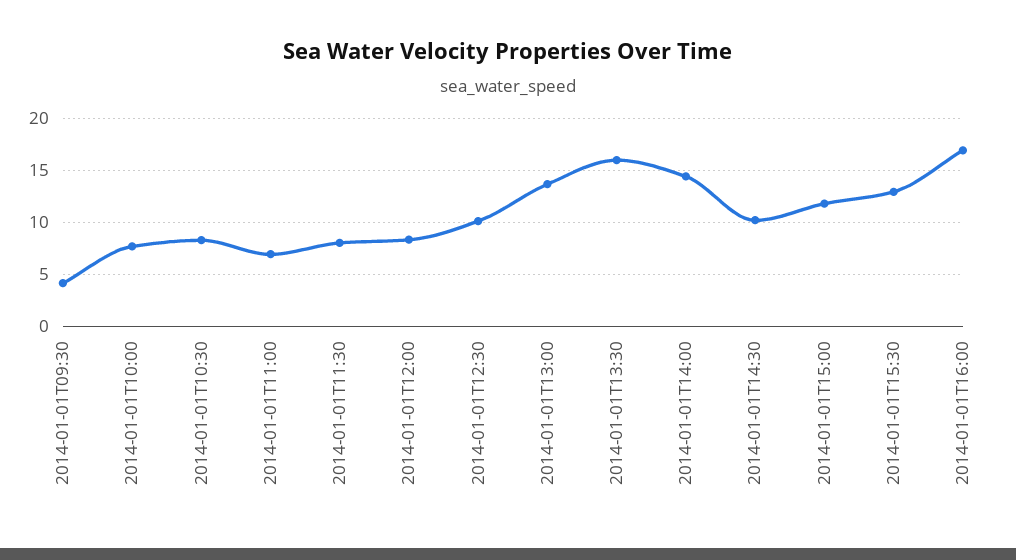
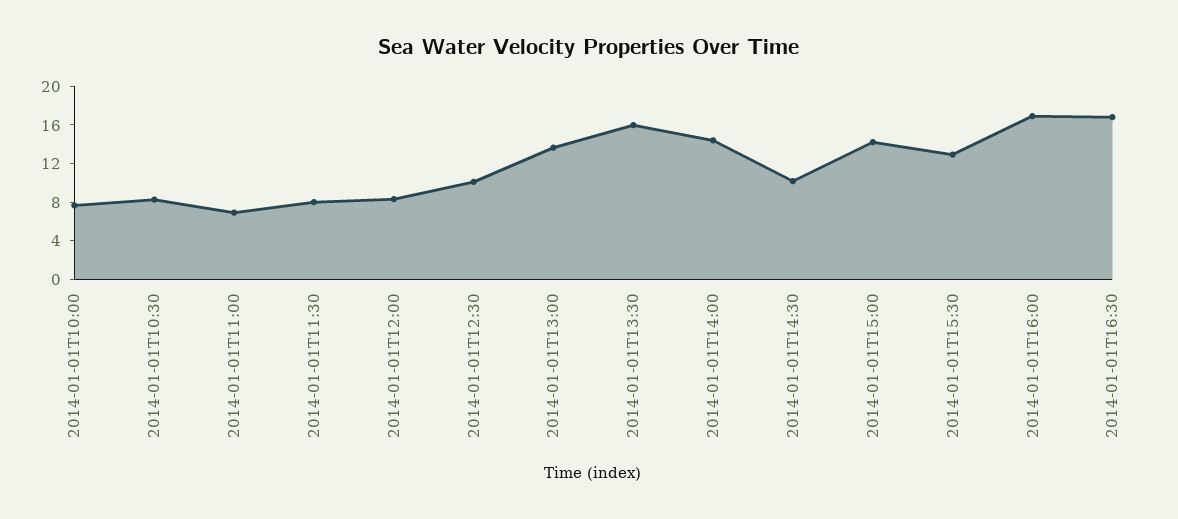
2014-01-01T09:30: 4 -> none
2014-01-01T15:00: 12 -> 14
2014-01-01T16:30: none -> 17

